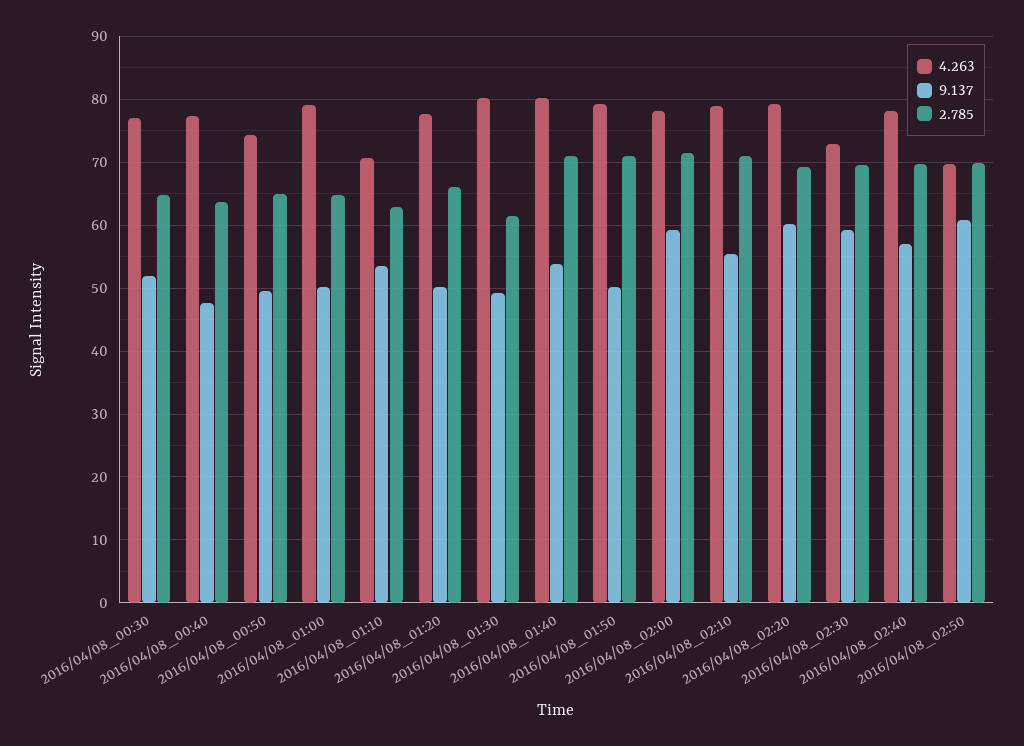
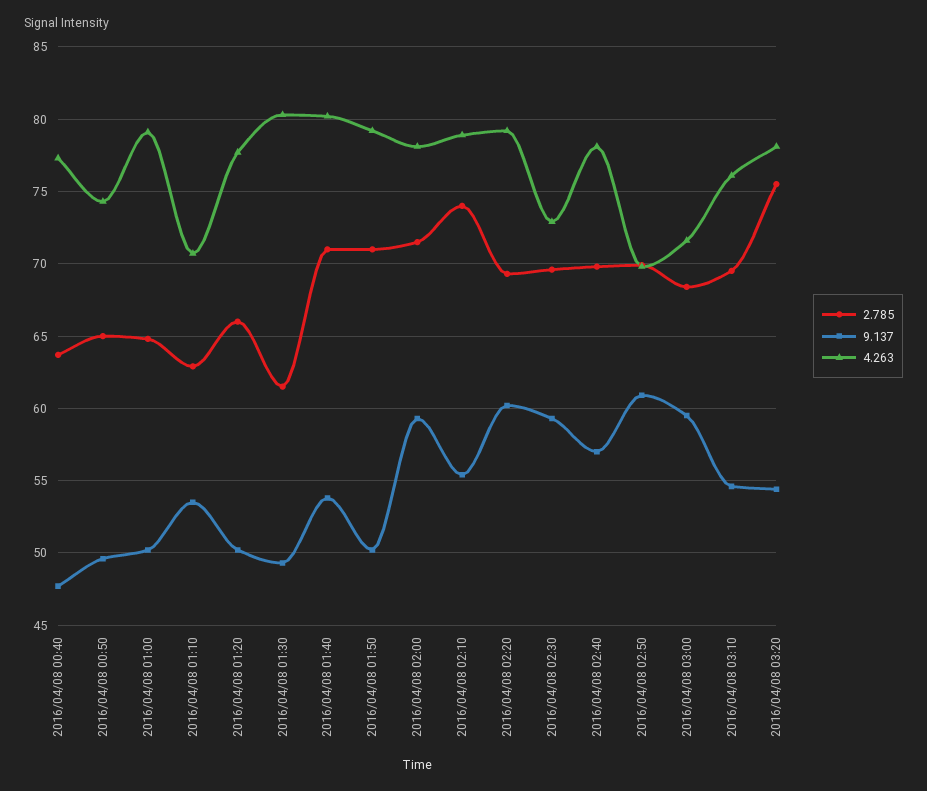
4.263, 2016/04/08_00:30: 77 -> none
9.137, 2016/04/08_00:30: 52 -> none
2.785, 2016/04/08_00:30: 65 -> none
2.785, 2016/04/08_02:10: 71 -> 74
2.785, 2016/04/08 03:00: none -> 68.5
9.137, 2016/04/08 03:00: none -> 59.5
4.263, 2016/04/08 03:00: none -> 71.5
2.785, 2016/04/08 03:10: none -> 69.5
9.137, 2016/04/08 03:10: none -> 54.5
4.263, 2016/04/08 03:10: none -> 76
2.785, 2016/04/08 03:20: none -> 75.5
9.137, 2016/04/08 03:20: none -> 54.5
4.263, 2016/04/08 03:20: none -> 78

